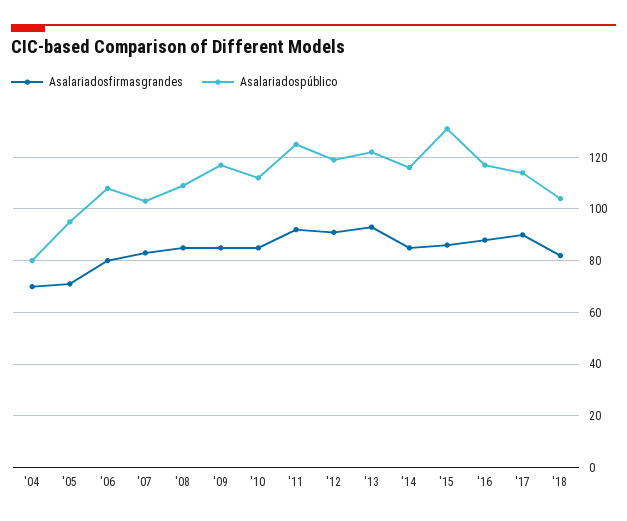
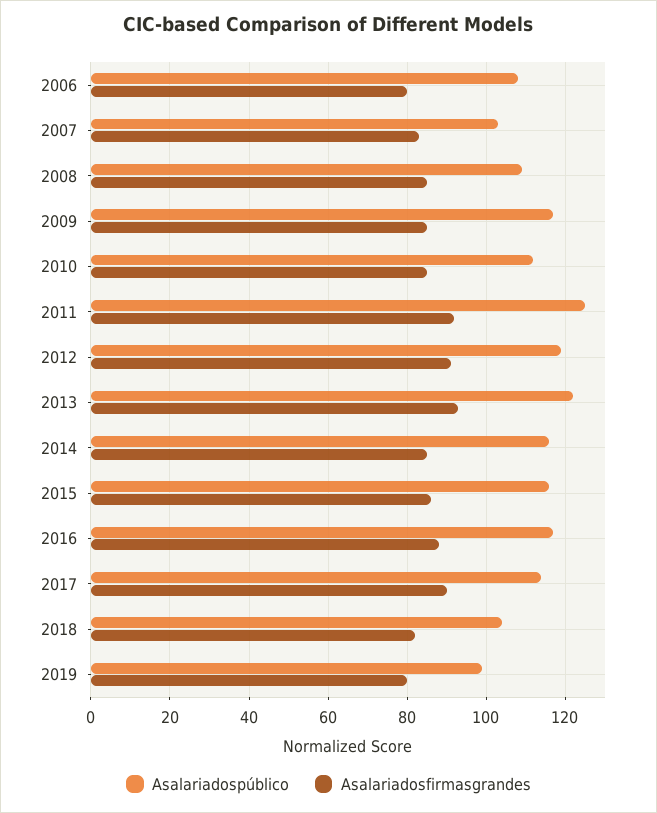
Asalariadosfirmasgrandes, '04: 70 -> none
Asalariadospúblico, '04: 80 -> none
Asalariadosfirmasgrandes, '05: 70 -> none
Asalariadospúblico, '05: 95 -> none
Asalariadospúblico, '15: 130 -> 115
Asalariadospúblico, 2019: none -> 100
Asalariadosfirmasgrandes, 2019: none -> 80

